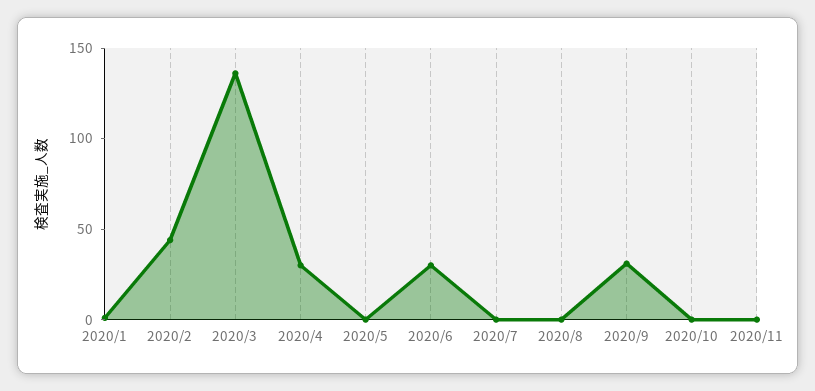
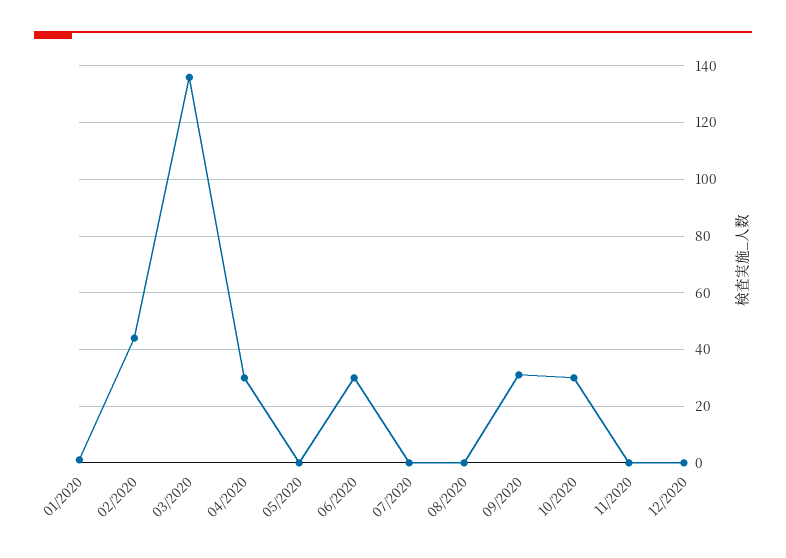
2020/10: 0 -> 30
12/2020: none -> 0

